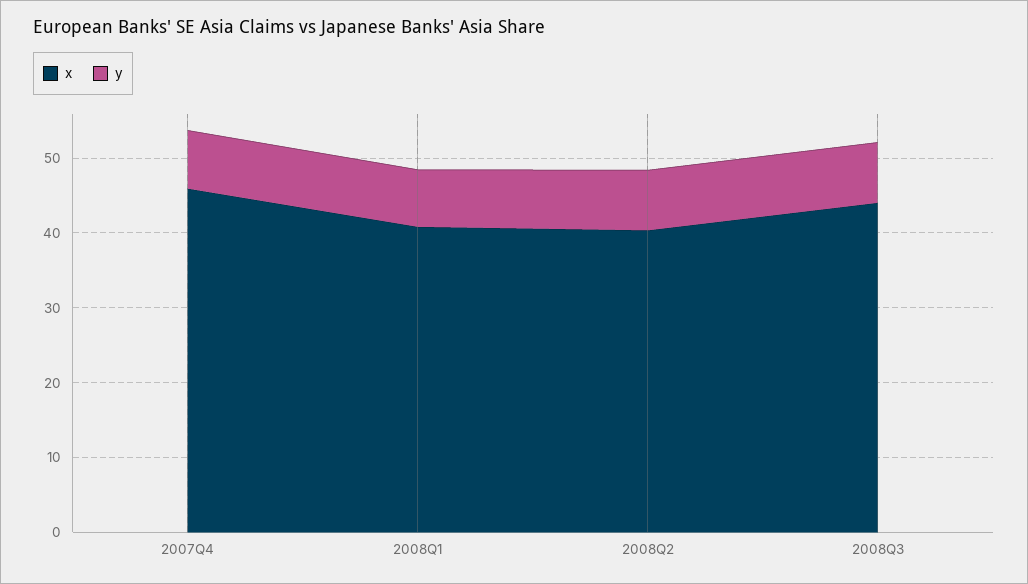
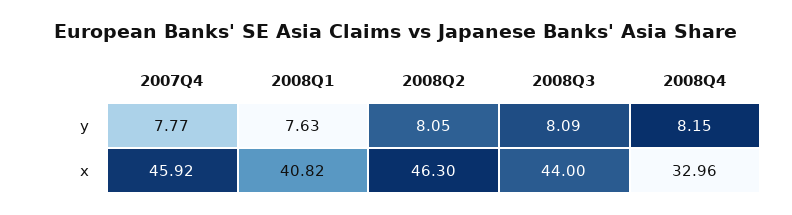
x, 2008Q2: 40 -> 46.3
y, 2008Q4: none -> 8.15
x, 2008Q4: none -> 32.96

